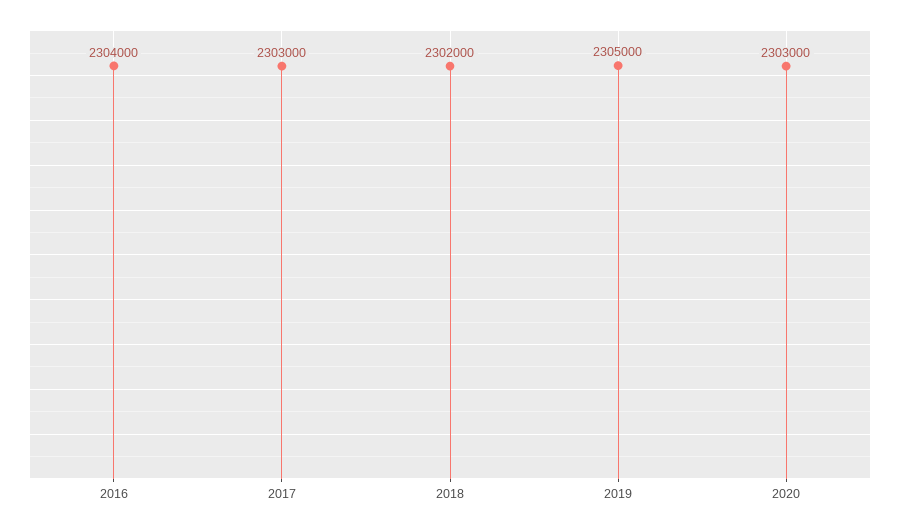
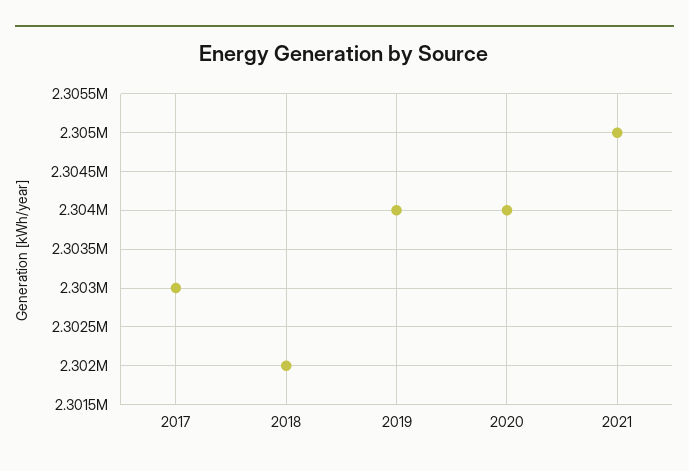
2016: 2304000 -> none
2019: 2305000 -> 2304000
2020: 2303000 -> 2304000
2021: none -> 2305000

